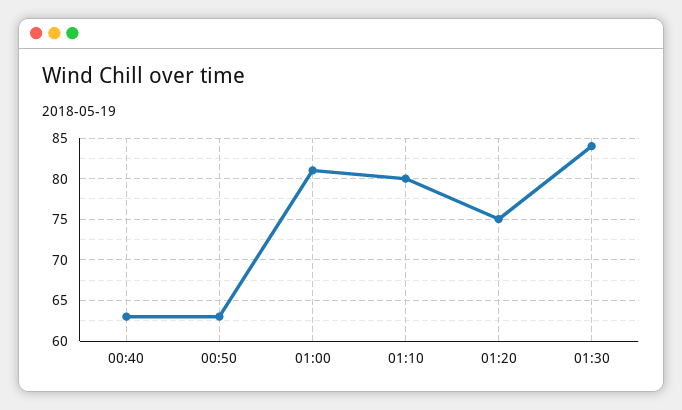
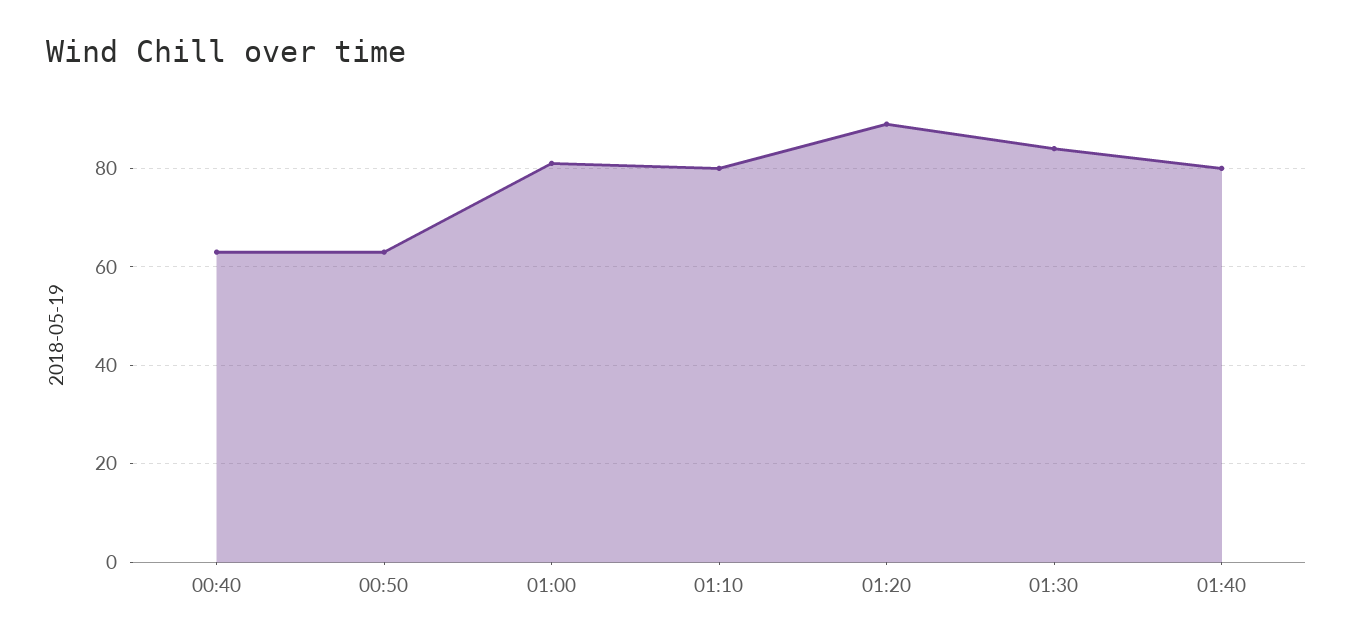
01:20: 75 -> 90
01:40: none -> 80

